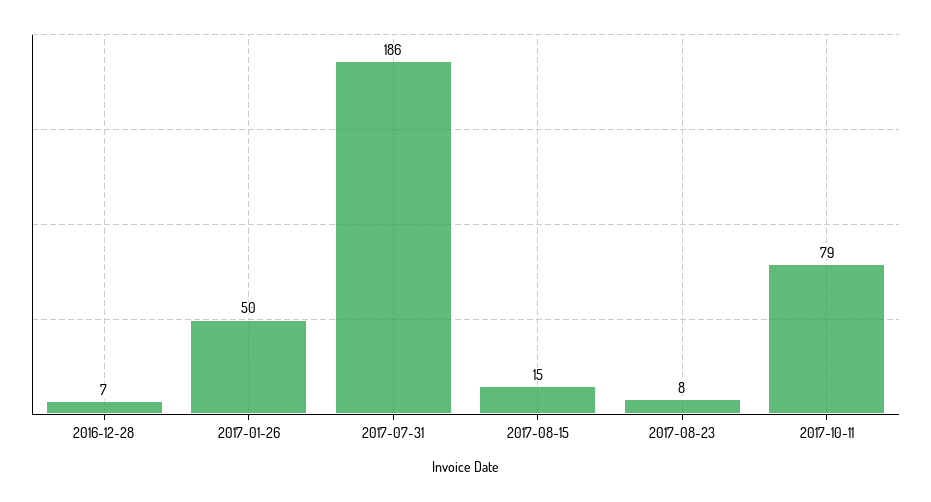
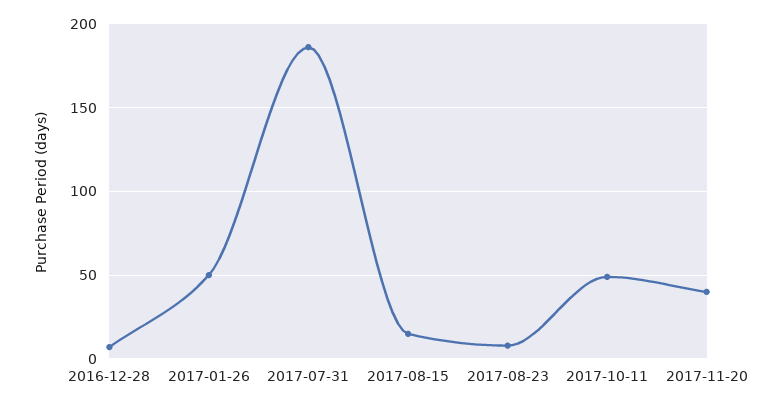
2017-10-11: 79 -> 50
2017-11-20: none -> 40

